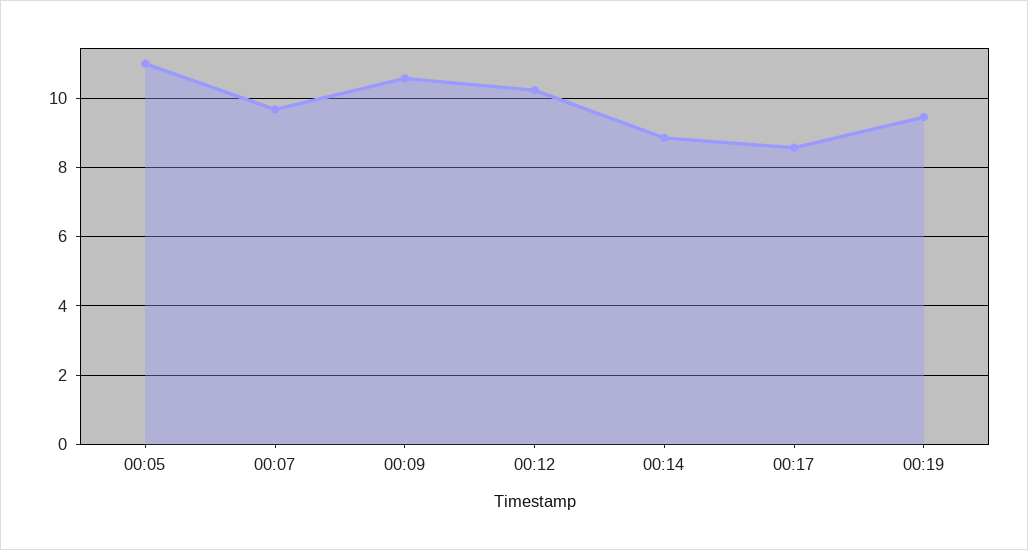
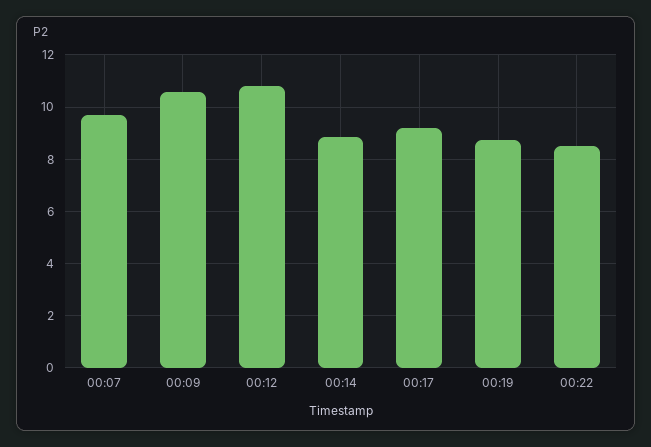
00:05: 11 -> none
00:12: 10.2 -> 10.75
00:17: 8.6 -> 9.25
00:19: 9.4 -> 8.75
00:22: none -> 8.5

